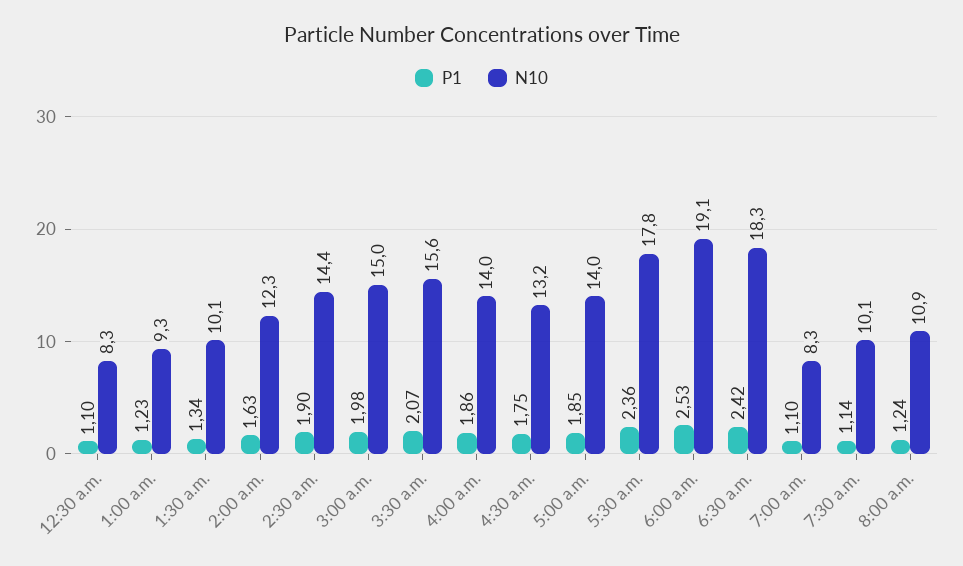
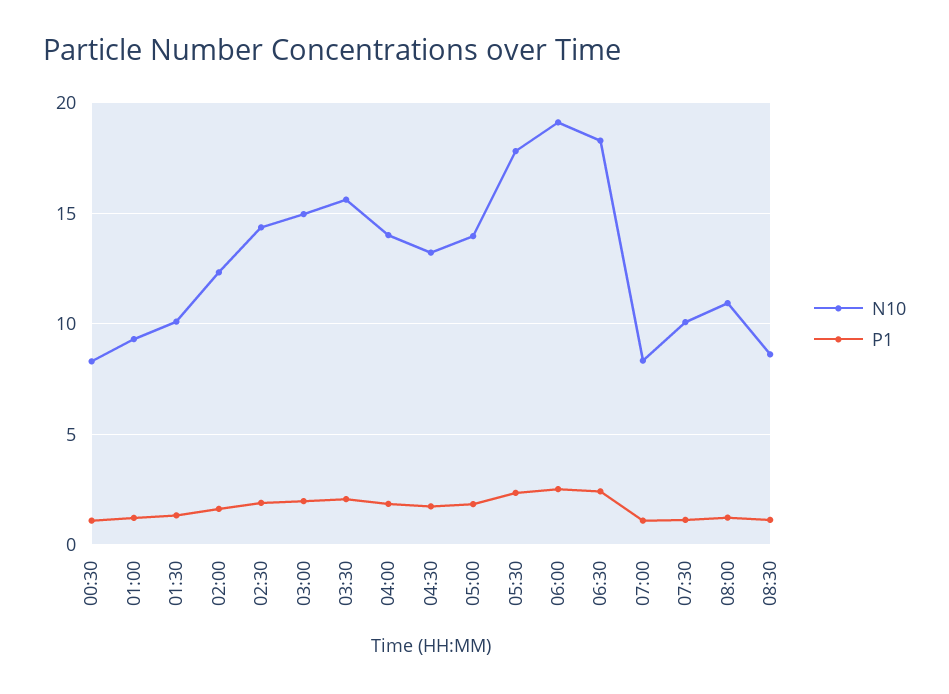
N10, 08:30: none -> 8.5
P1, 08:30: none -> 1

